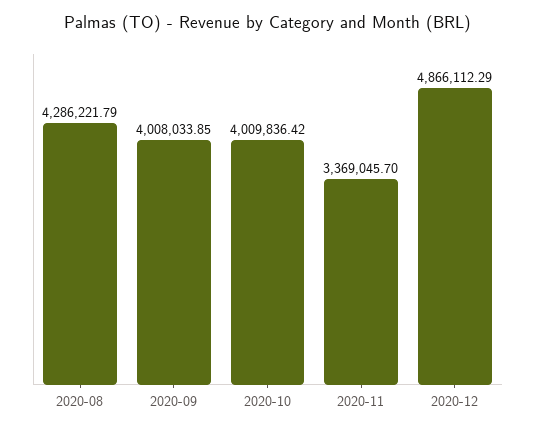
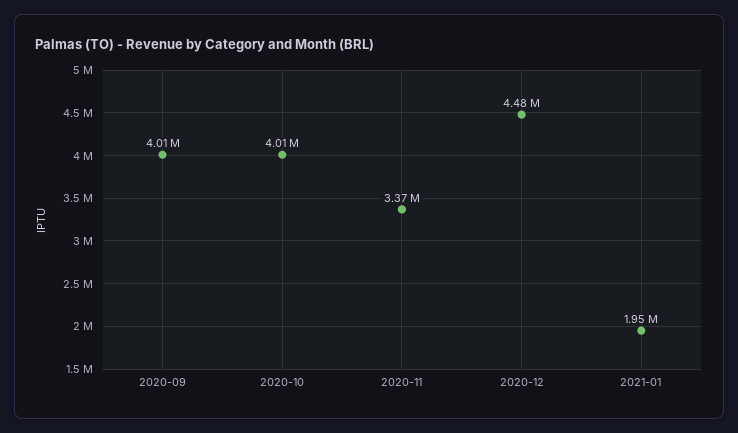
2020-08: 4286221.79 -> none
2020-12: 4866112.29 -> 4480000
2021-01: none -> 1950000

